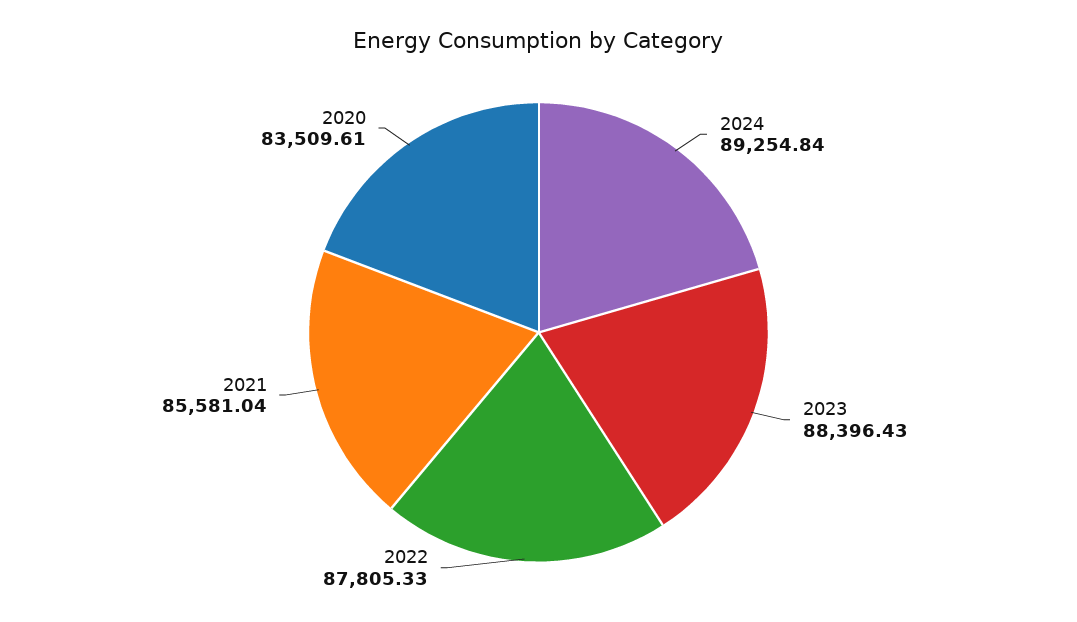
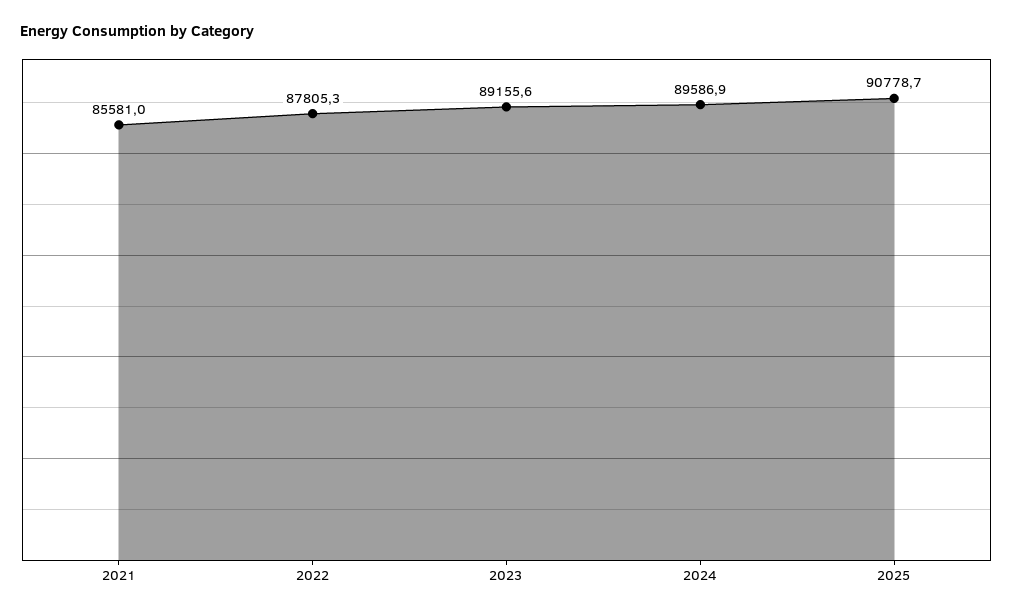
2024: 89254.84 -> 89586.9
2023: 88396.43 -> 89155.6
2020: 83509.61 -> none
2025: none -> 90778.7

